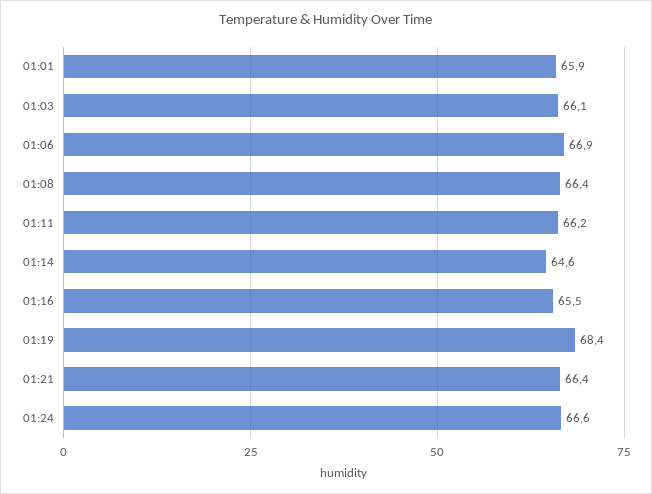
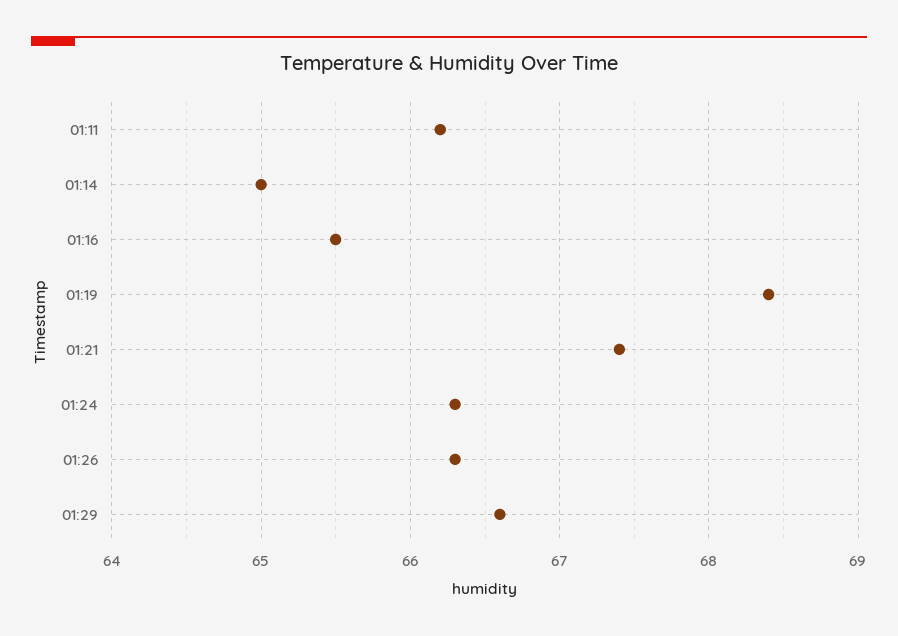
01:01: 65.9 -> none
01:03: 66.1 -> none
01:06: 66.9 -> none
01:08: 66.4 -> none
01:14: 64.6 -> 65
01:21: 66.4 -> 67.4
01:24: 66.6 -> 66.3
01:26: none -> 66.3
01:29: none -> 66.6

